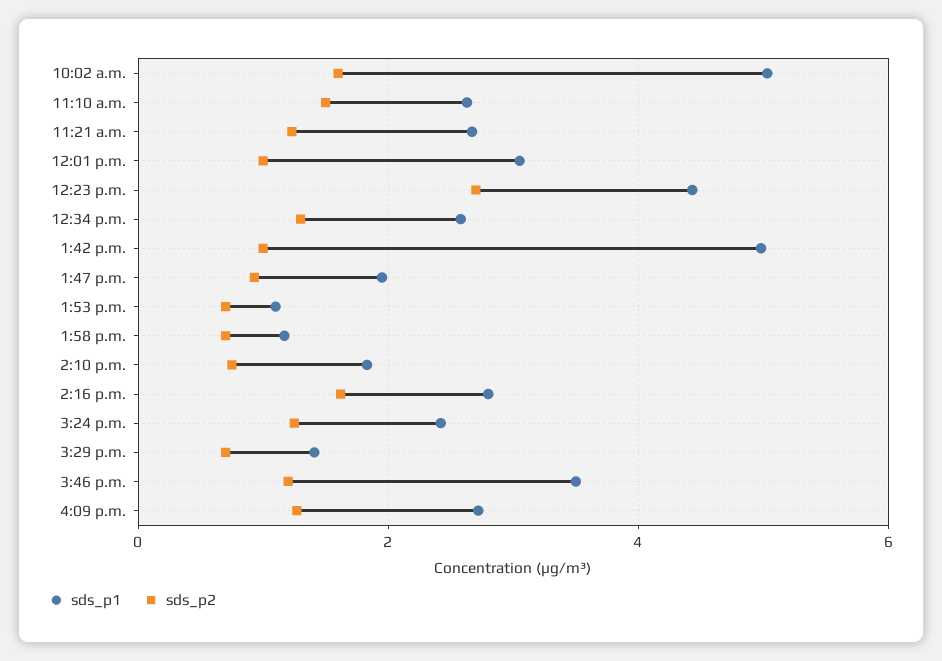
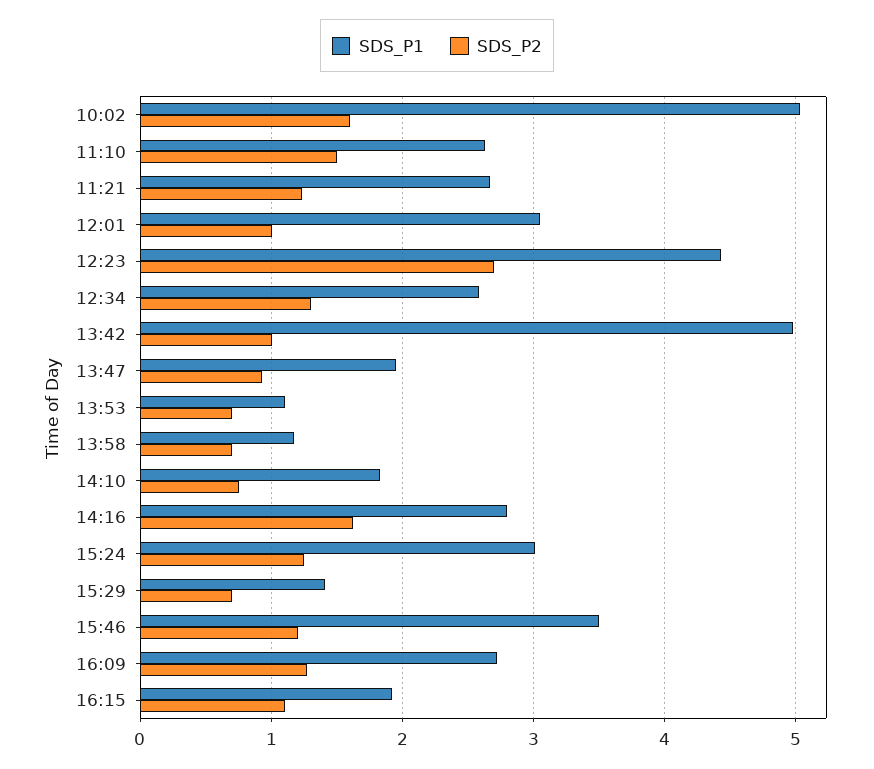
sds_p1, 3:24 p.m.: 2.4 -> 3
sds_p1, 16:15: none -> 1.9
sds_p2, 16:15: none -> 1.1

